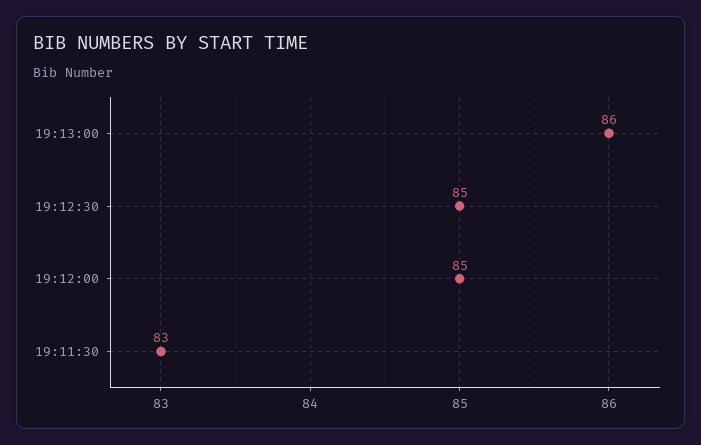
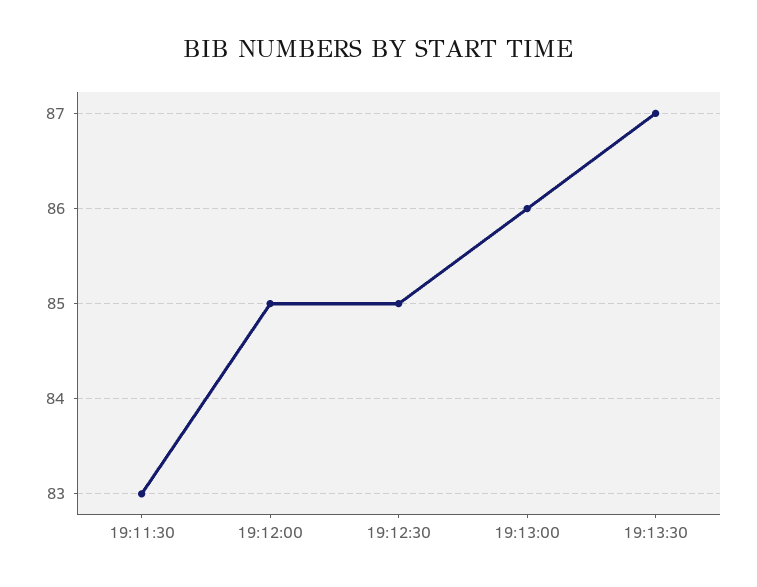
19:13:30: none -> 87

